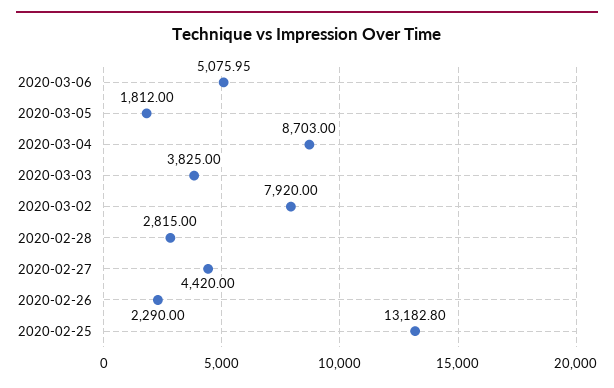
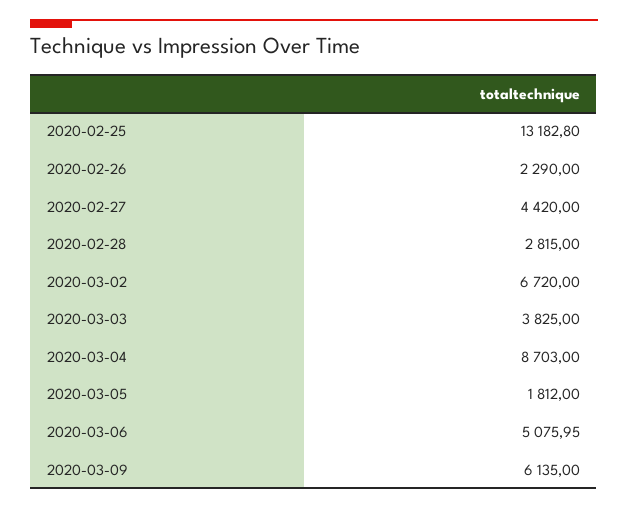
2020-03-02: 7920 -> 6720
2020-03-09: none -> 6135

